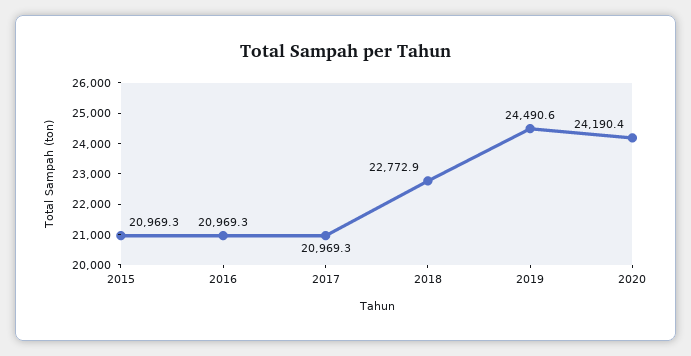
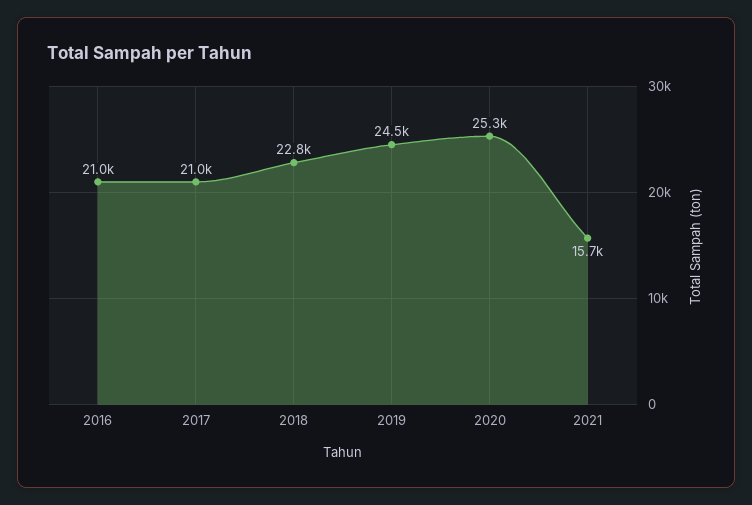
2015: 20969.3 -> none
2020: 24190.4 -> 25300
2021: none -> 15700

